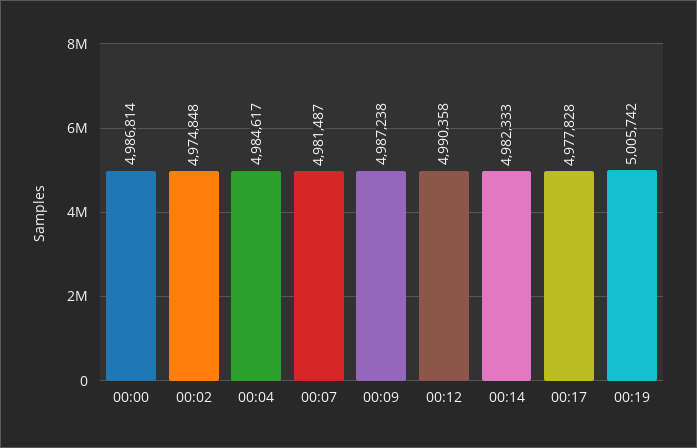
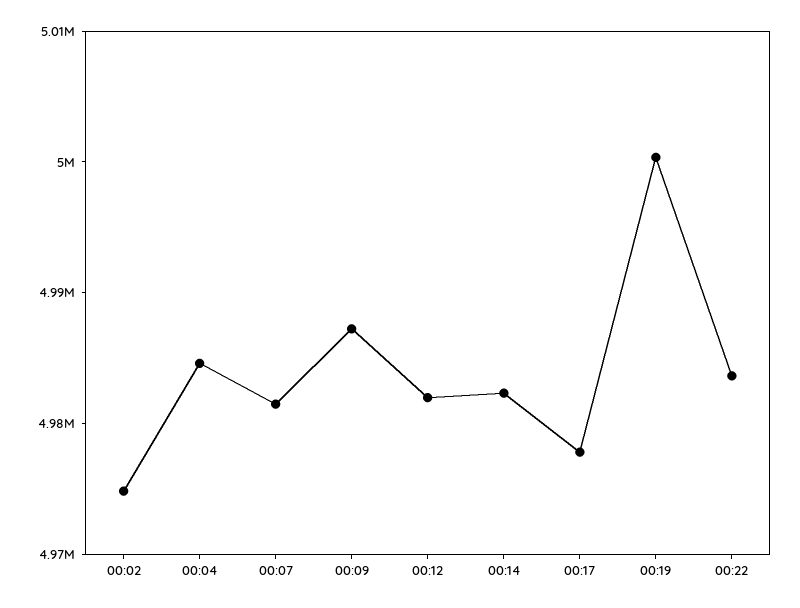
00:00: 4986814 -> none
00:12: 4990358 -> 4982000
00:19: 5005742 -> 5000000
00:22: none -> 4984000

